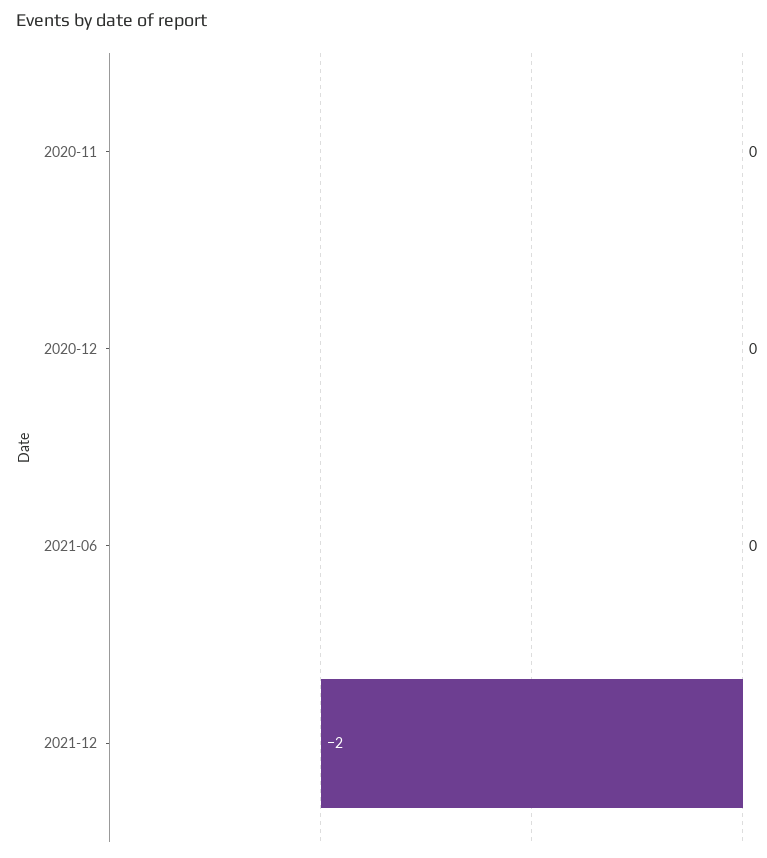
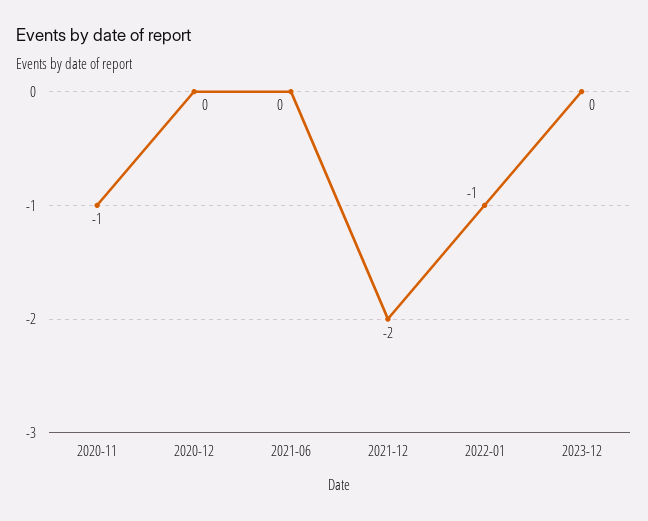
2020-11: 0 -> -1
2022-01: none -> -1
2023-12: none -> 0

